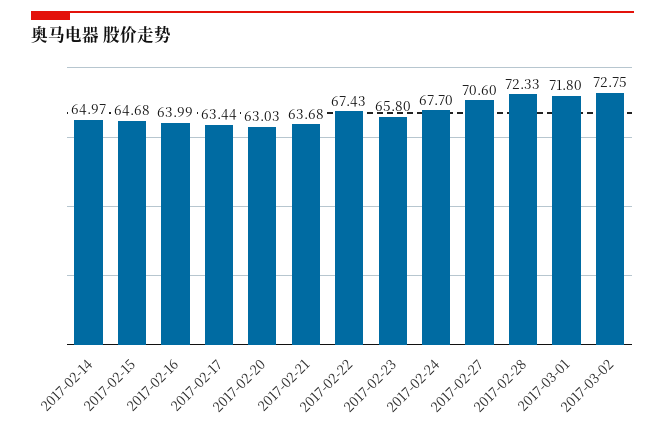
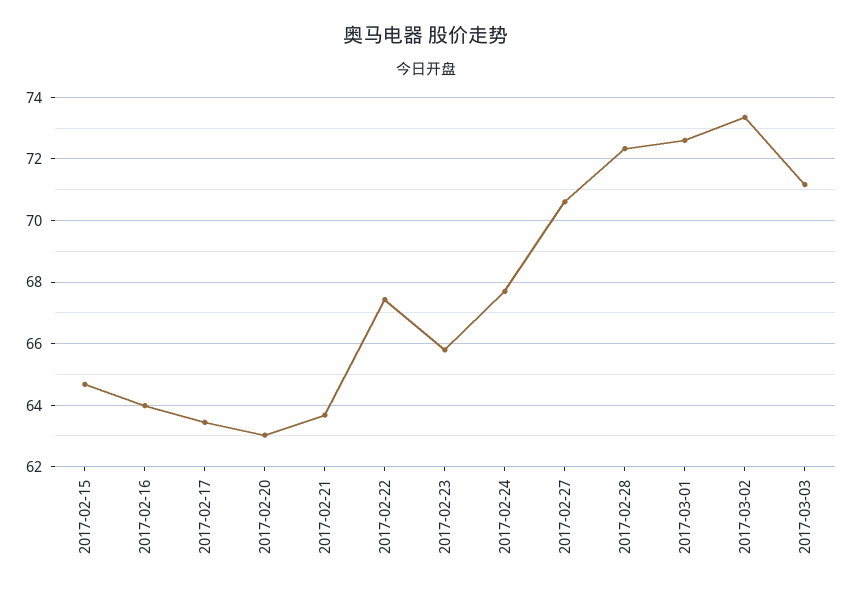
2017-02-14: 64.97 -> none
2017-03-01: 71.8 -> 72.6
2017-03-02: 72.75 -> 73.4
2017-03-03: none -> 71.2

